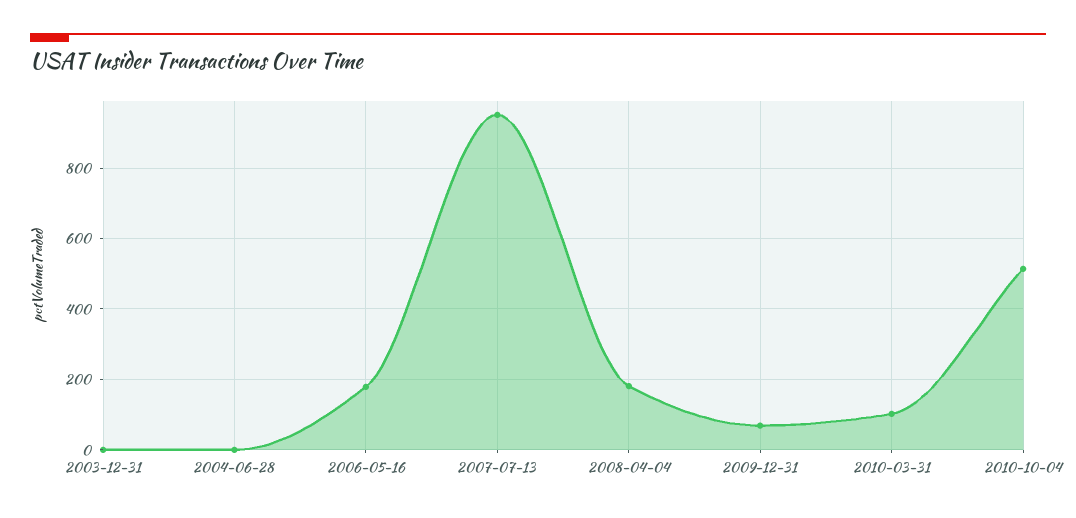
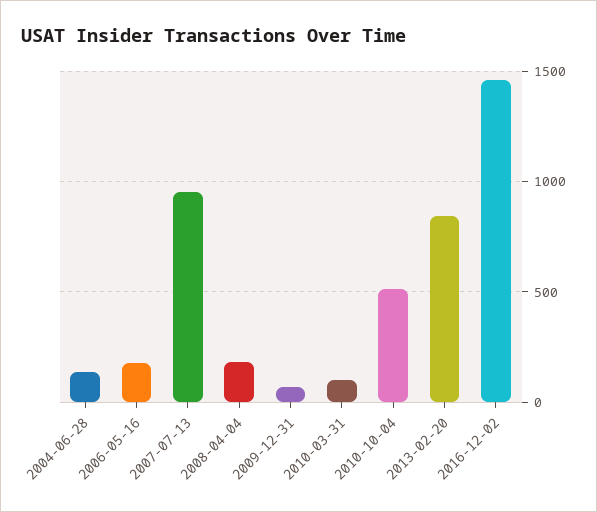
2003-12-31: 0 -> none
2004-06-28: 0 -> 150
2013-02-20: none -> 850
2016-12-02: none -> 1450

